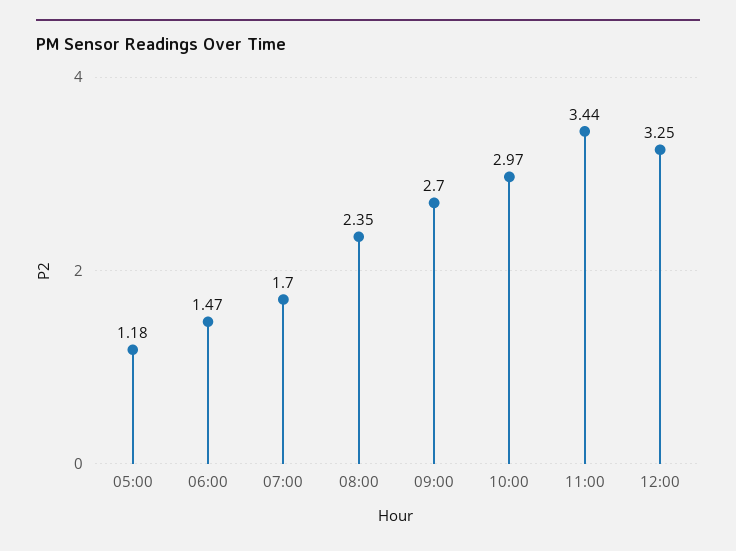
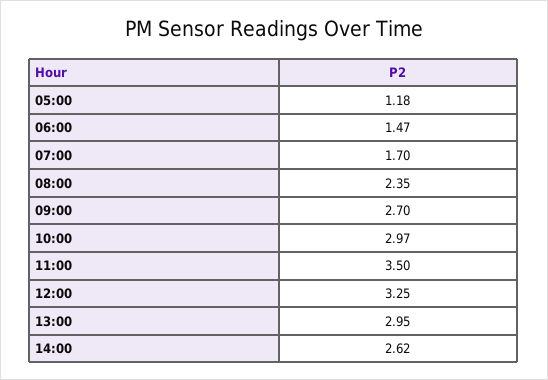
11:00: 3.44 -> 3.5
13:00: none -> 2.95
14:00: none -> 2.62

